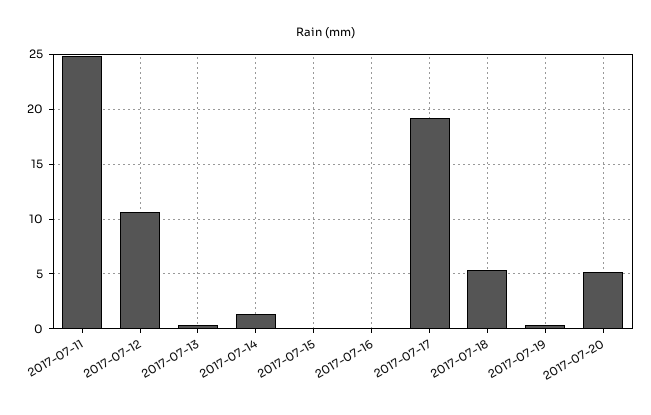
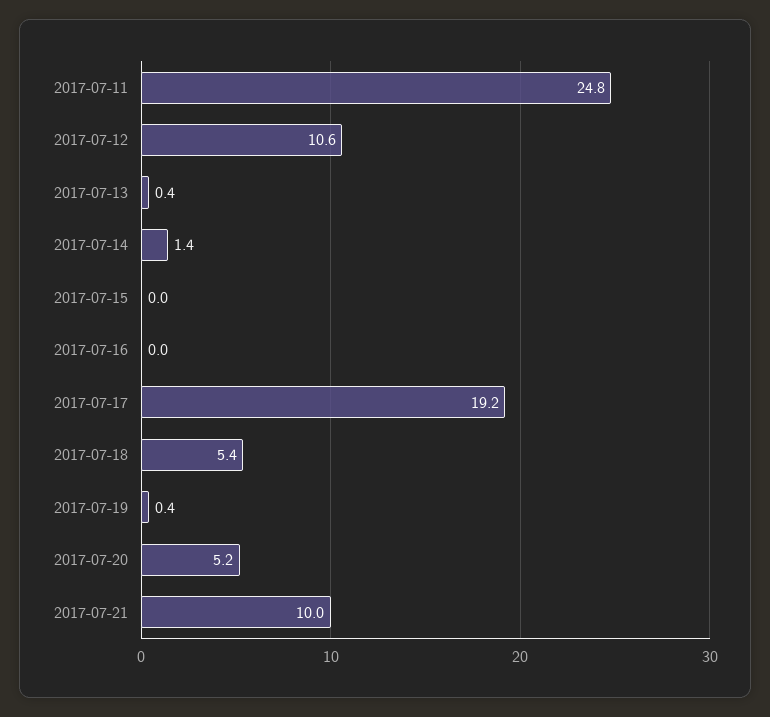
2017-07-21: none -> 10

